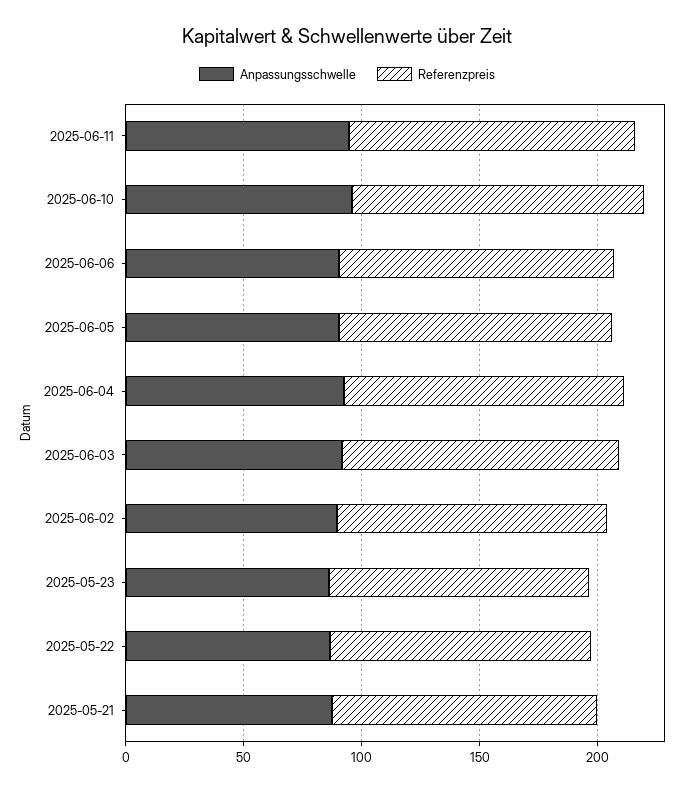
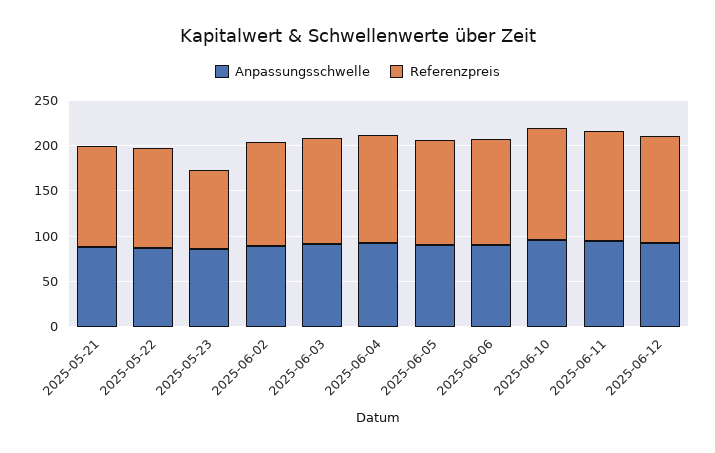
Referenzpreis, 2025-05-23: 110 -> 90
Anpassungsschwelle, 2025-06-12: none -> 90
Referenzpreis, 2025-06-12: none -> 120

